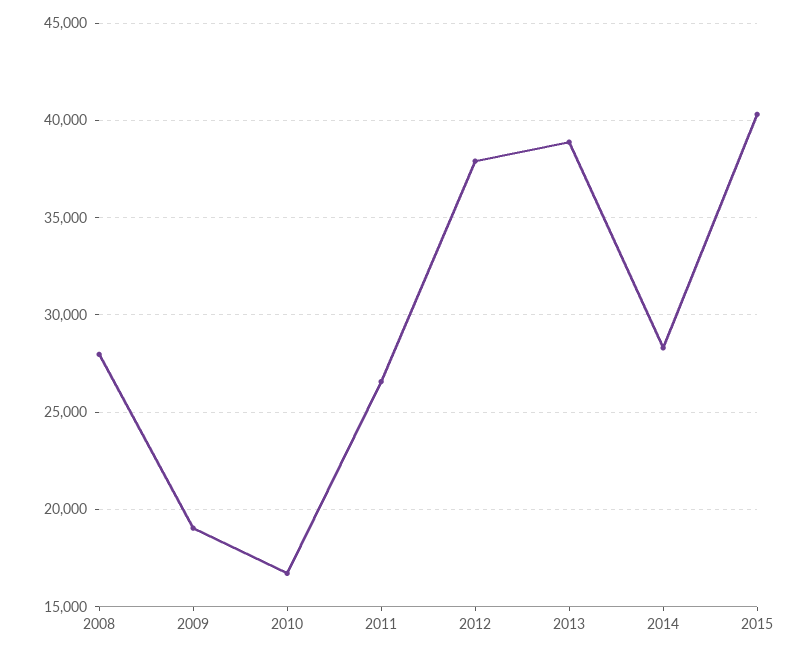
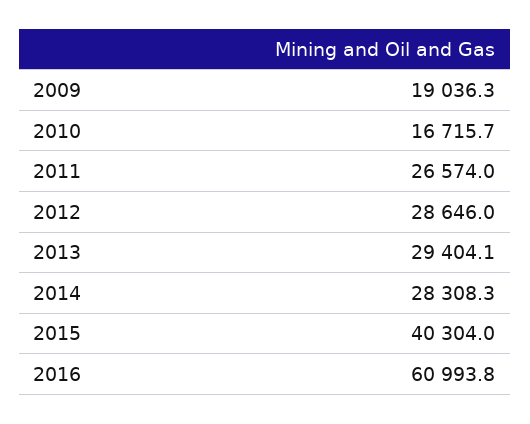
2008: 28000 -> none
2012: 38000 -> 28646
2013: 39000 -> 29404.1
2016: none -> 60993.8

